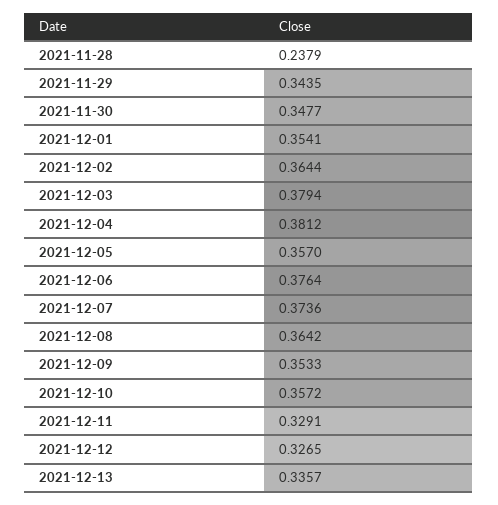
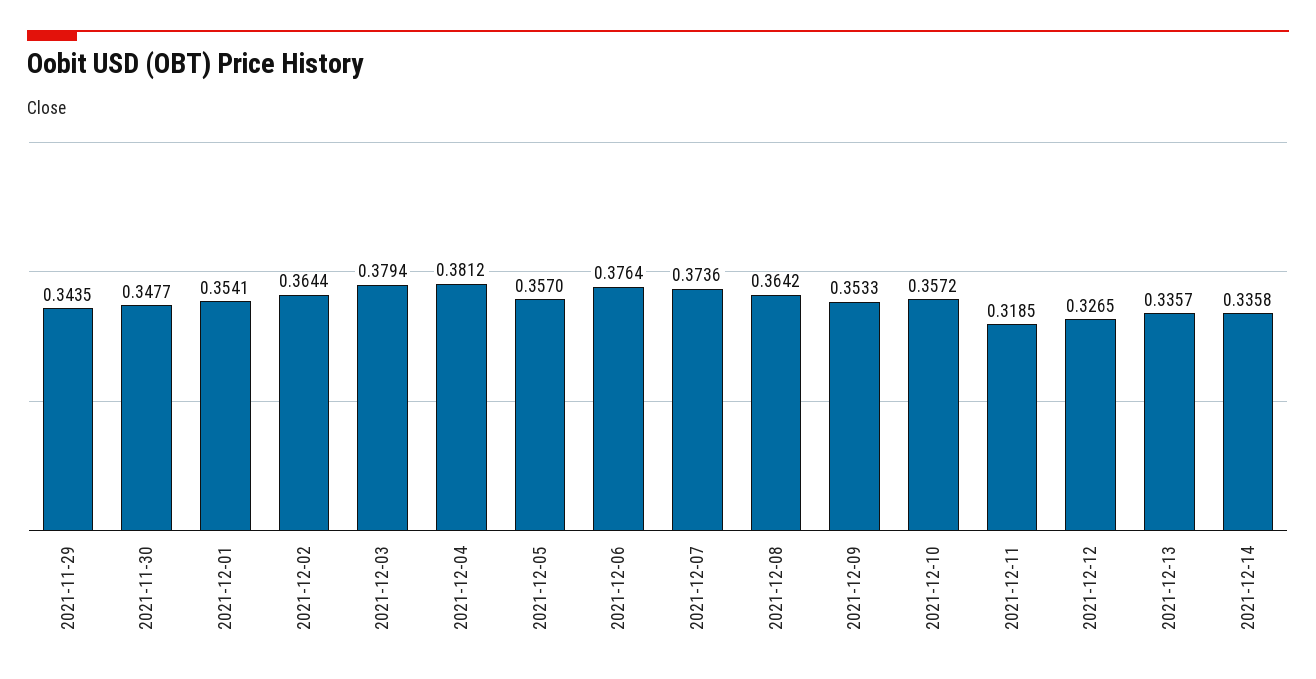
2021-11-28: 0.2379 -> none
2021-12-11: 0.3291 -> 0.3185
2021-12-14: none -> 0.3358

